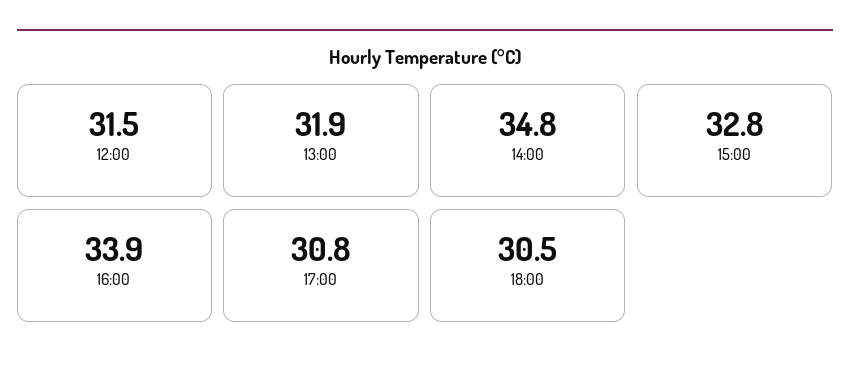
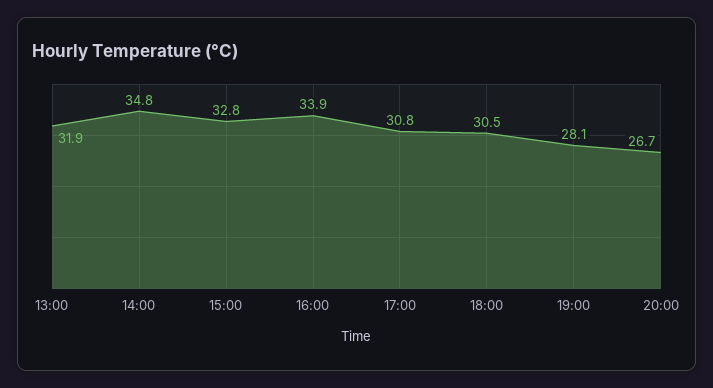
12:00: 31.5 -> none
19:00: none -> 28.1
20:00: none -> 26.7

